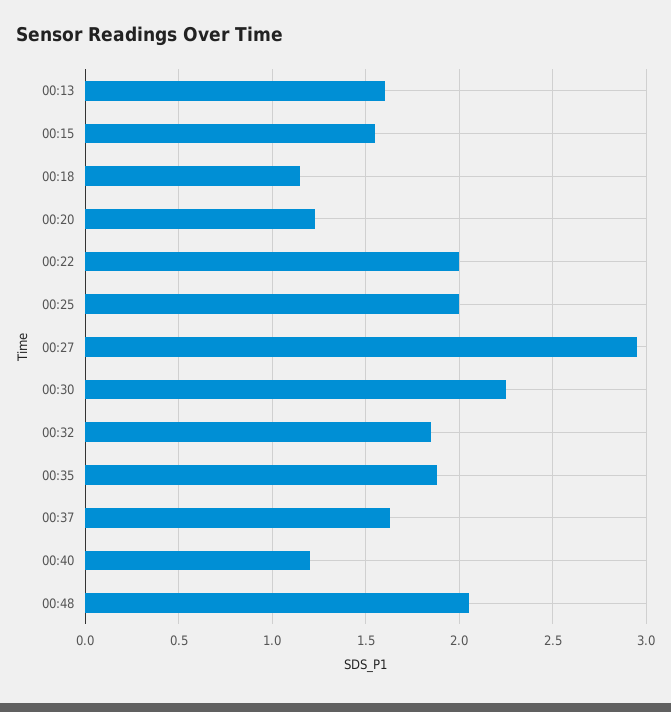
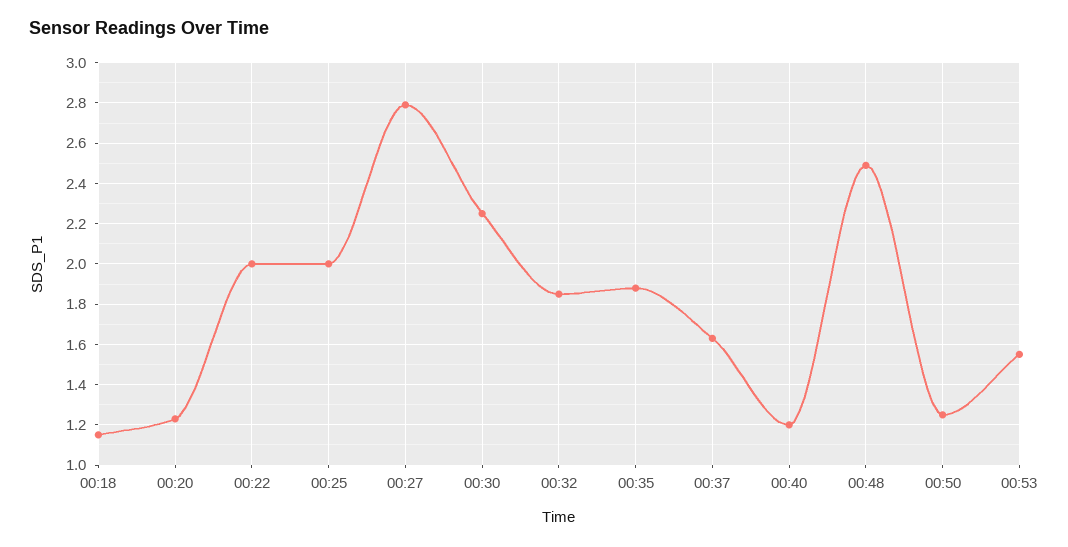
00:13: 1.6 -> none
00:15: 1.55 -> none
00:27: 2.95 -> 2.8
00:48: 2.05 -> 2.5
00:50: none -> 1.25
00:53: none -> 1.55

